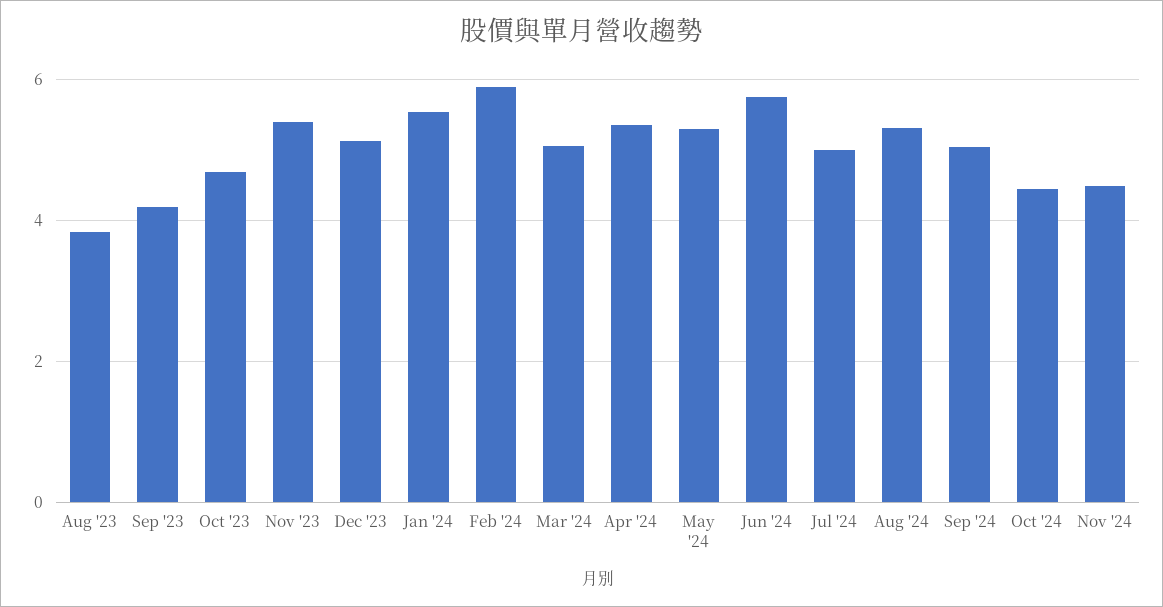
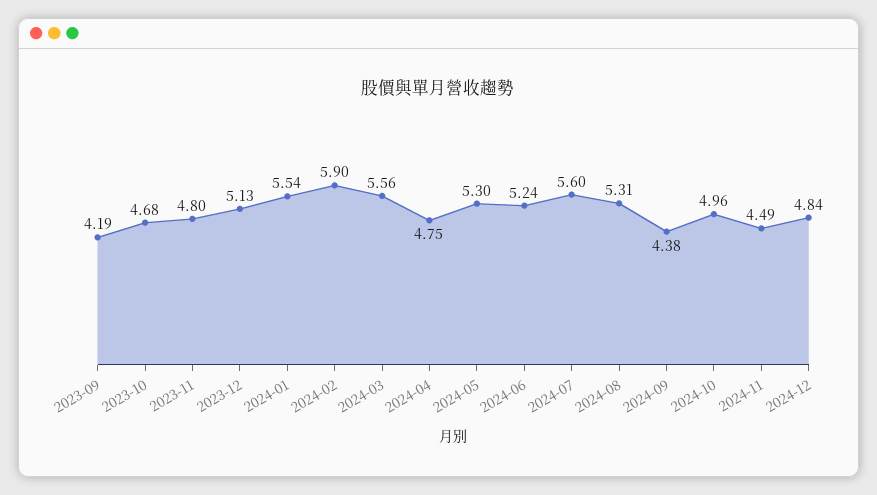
Aug '23: 3.8 -> none
Nov '23: 5.4 -> 4.8
Mar '24: 5 -> 5.56
Apr '24: 5.4 -> 4.75
Jun '24: 5.8 -> 5.24
Jul '24: 5 -> 5.6
Sep '24: 5 -> 4.38
Oct '24: 4.4 -> 4.96
2024-12: none -> 4.84

